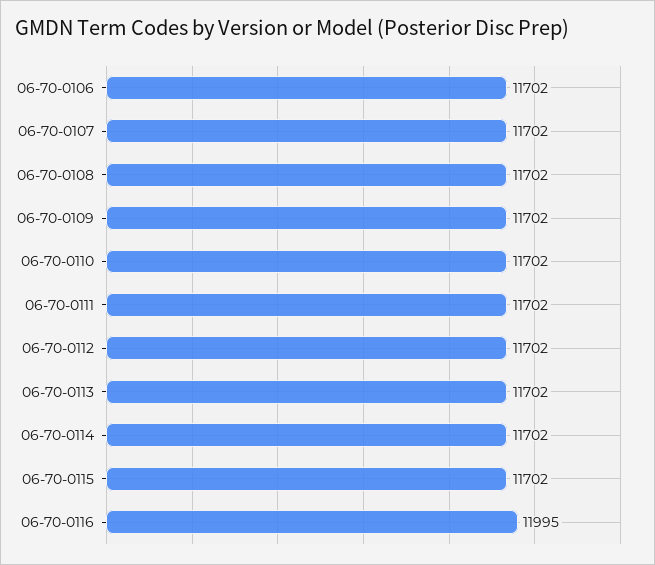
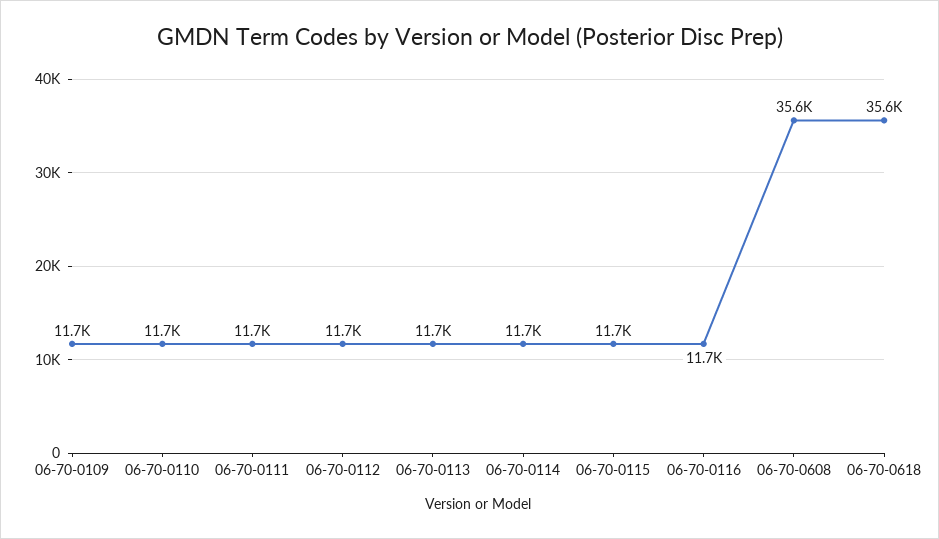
06-70-0106: 11702 -> none
06-70-0107: 11702 -> none
06-70-0108: 11702 -> none
06-70-0116: 11995 -> 11700
06-70-0608: none -> 35600
06-70-0618: none -> 35600

